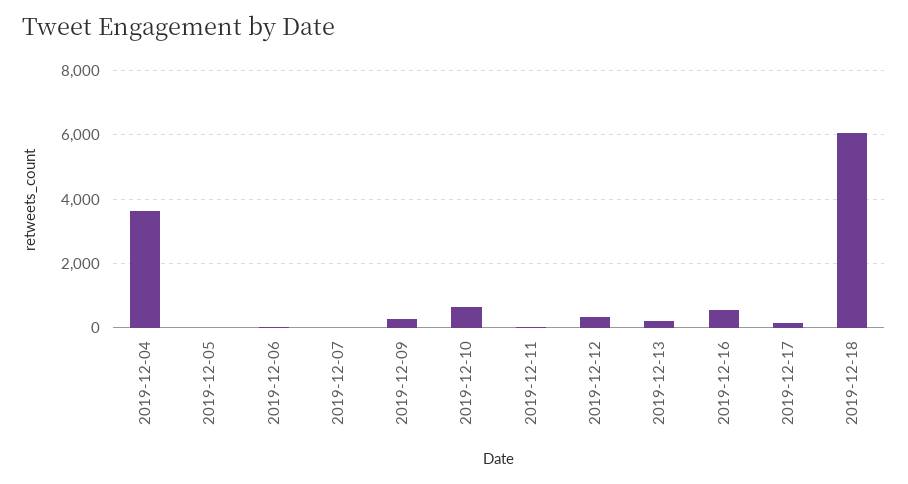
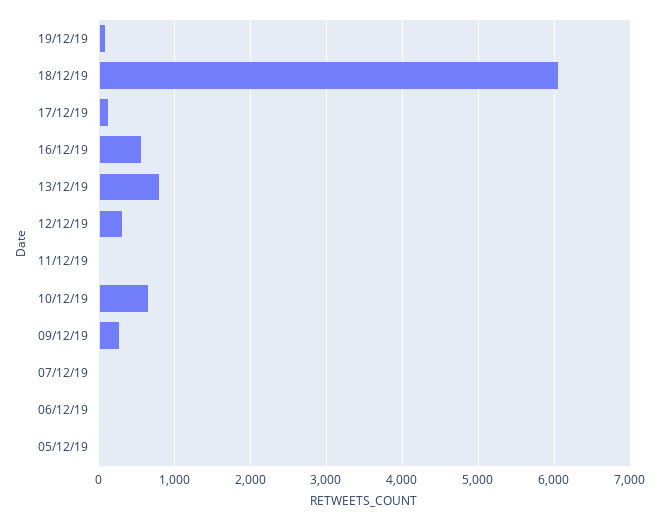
2019-12-04: 3600 -> none
2019-12-13: 200 -> 800
19/12/19: none -> 100

